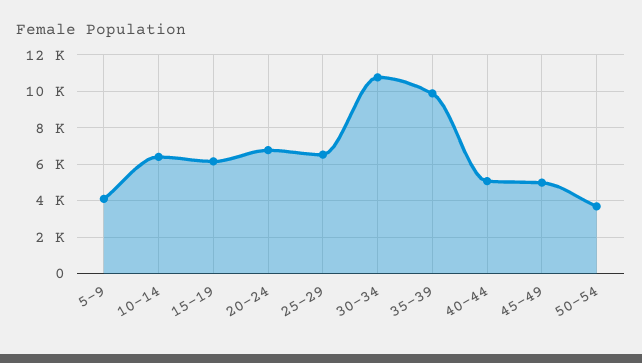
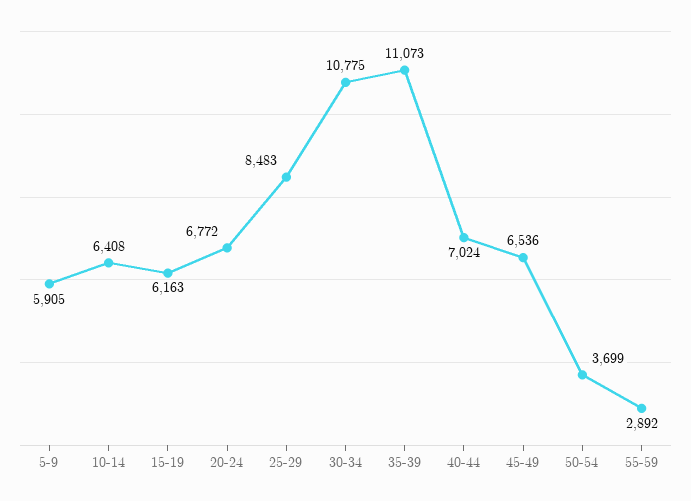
5-9: 4000 -> 5905
25-29: 6500 -> 8483
35-39: 10000 -> 11073
40-44: 5000 -> 7024
45-49: 5000 -> 6536
55-59: none -> 2892

